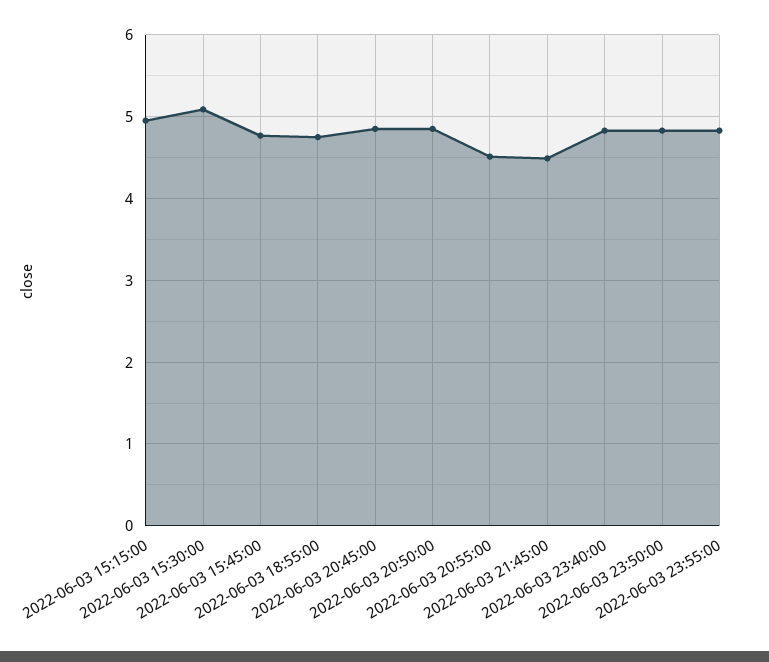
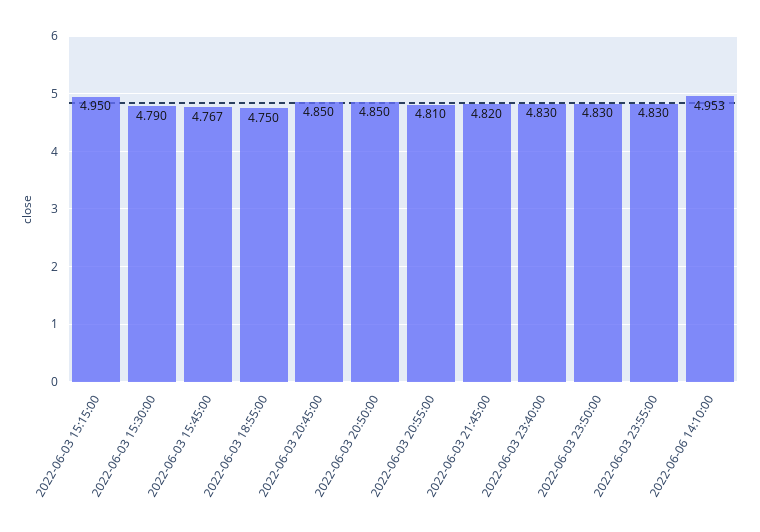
2022-06-03 15:30:00: 5.1 -> 4.79
2022-06-03 20:55:00: 4.5 -> 4.81
2022-06-03 21:45:00: 4.5 -> 4.82
2022-06-06 14:10:00: none -> 4.953

